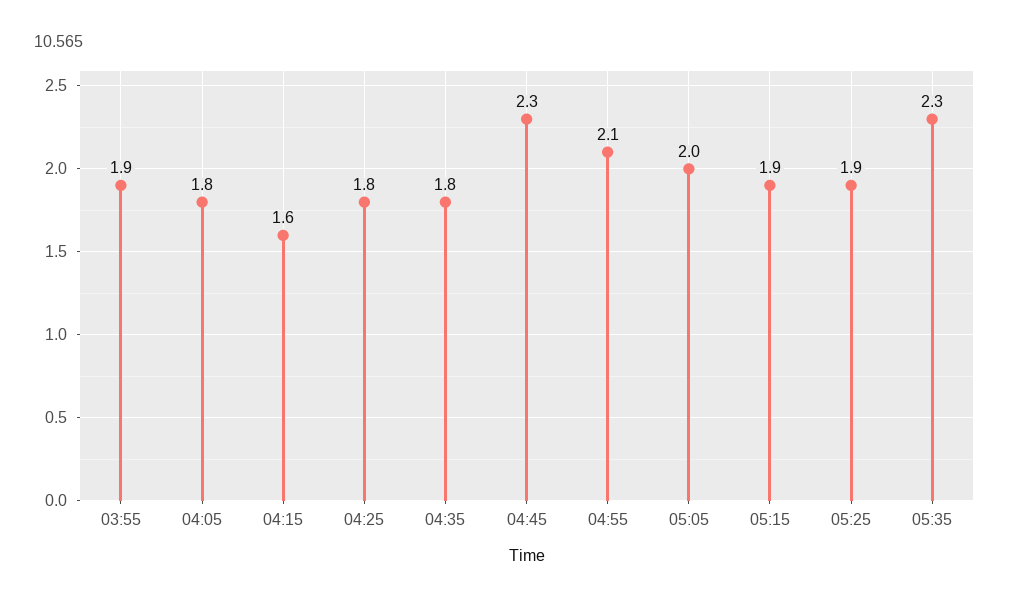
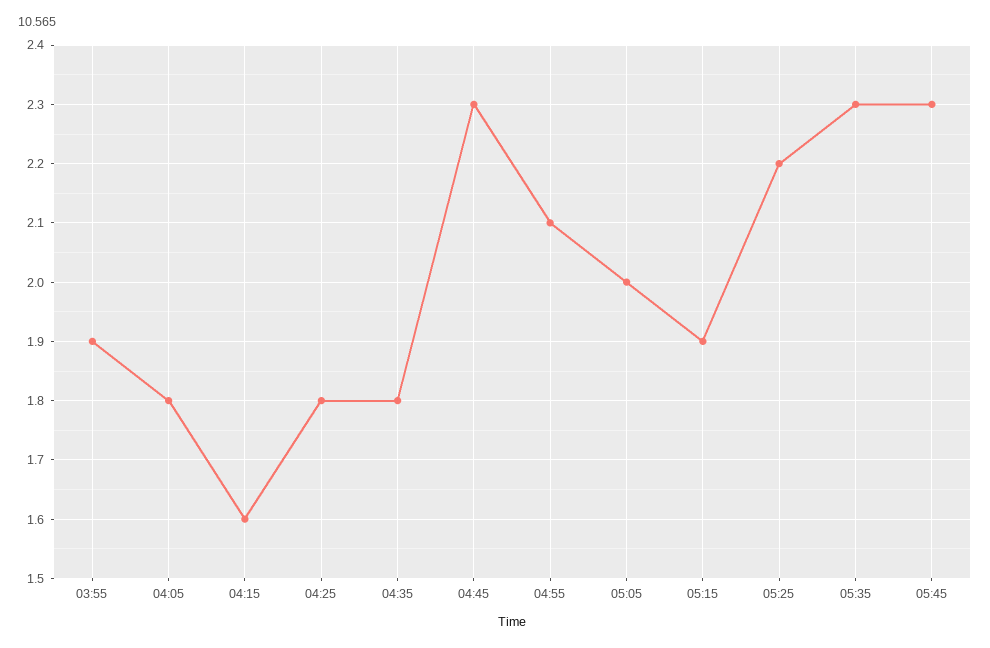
05:25: 1.9 -> 2.2
05:45: none -> 2.3

